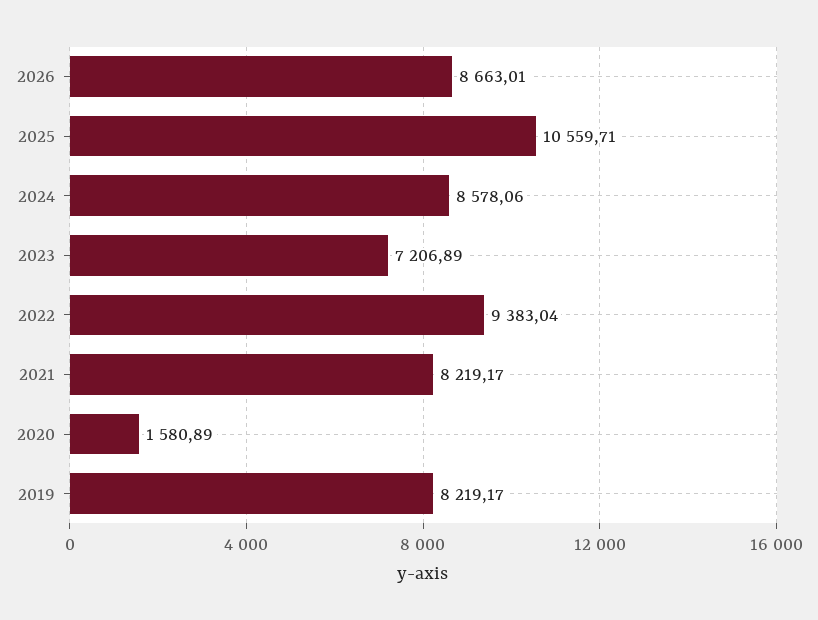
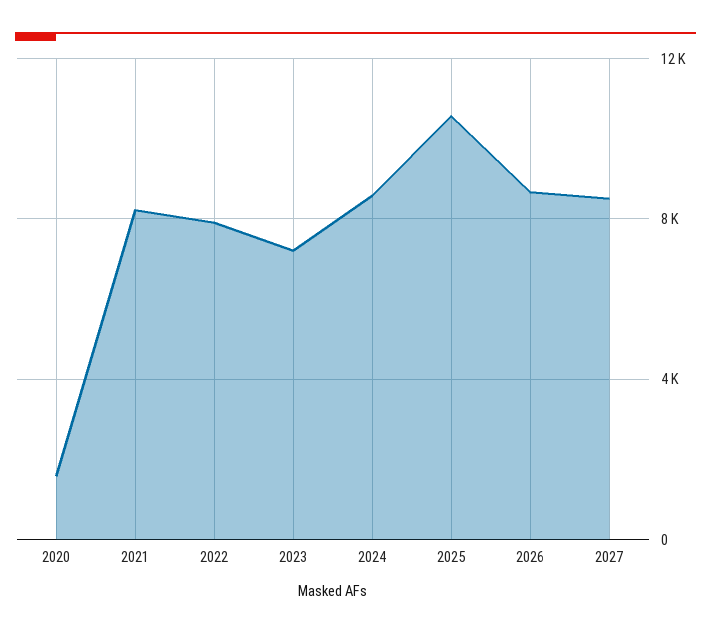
2022: 9383.04 -> 8000
2019: 8219.17 -> none
2027: none -> 8500

